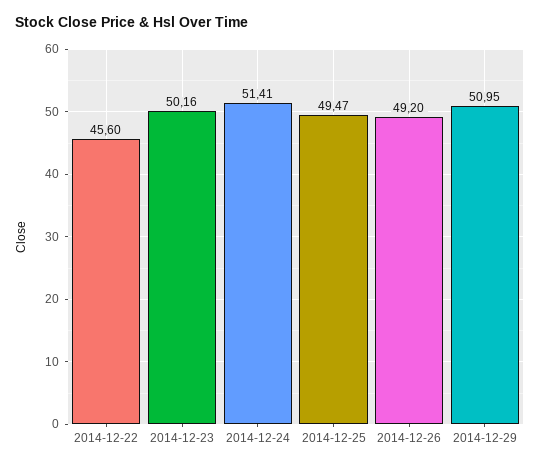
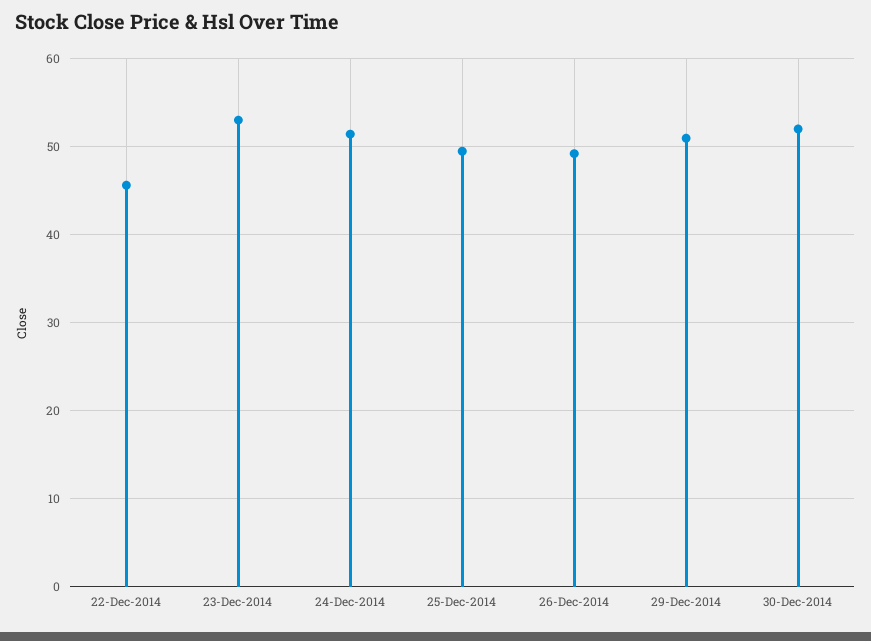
2014-12-23: 50.16 -> 53
30-Dec-2014: none -> 52

